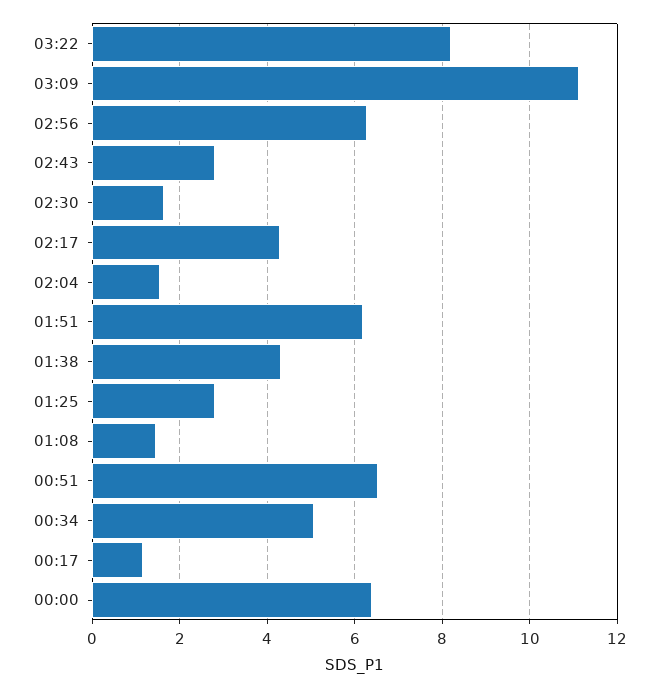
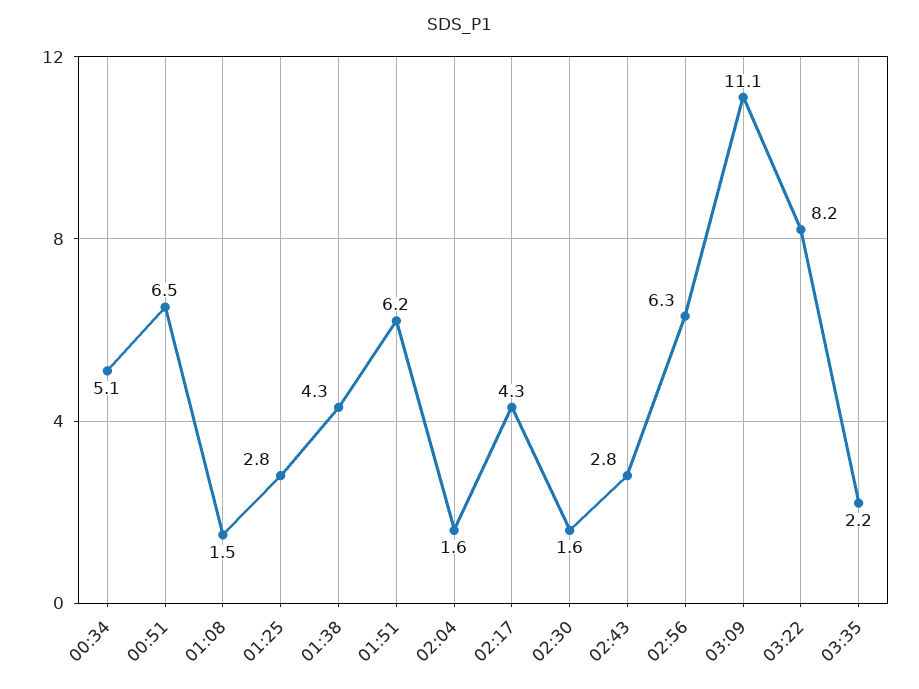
00:17: 1.2 -> none
00:00: 6.4 -> none
03:35: none -> 2.2

